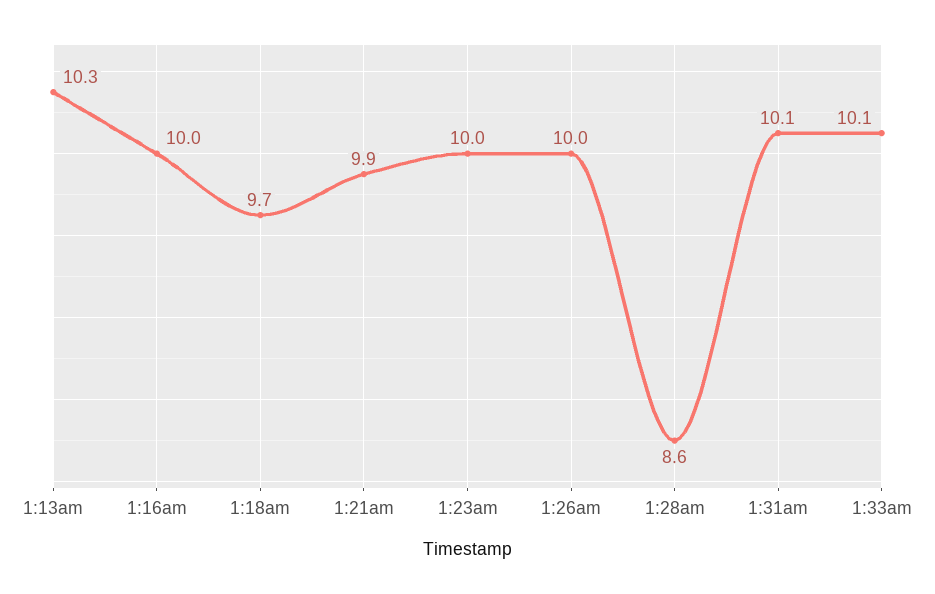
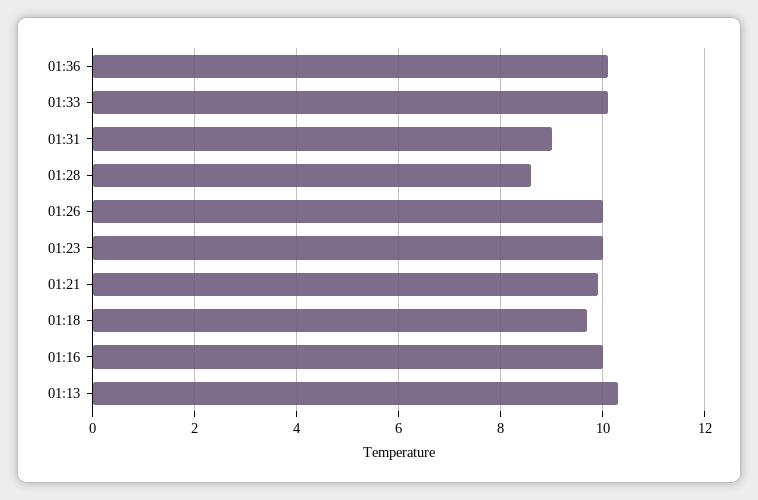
1:31am: 10.1 -> 9
01:36: none -> 10

